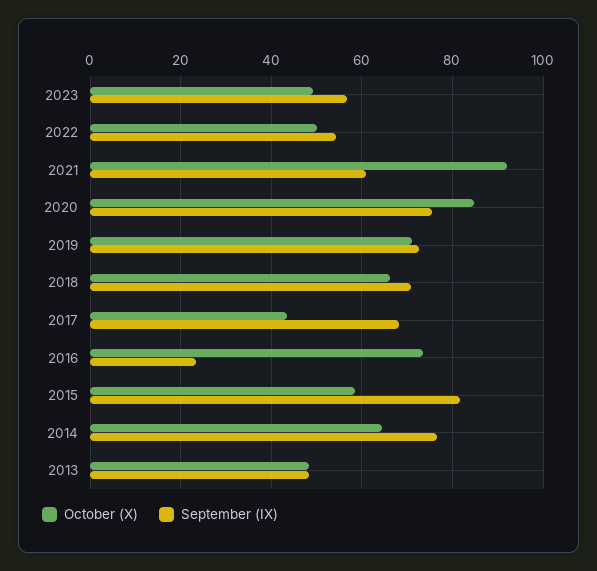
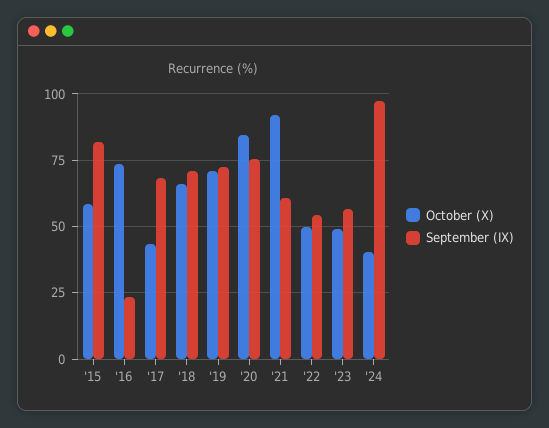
October (X), 2014: 64 -> none
September (IX), 2014: 76 -> none
October (X), 2013: 48 -> none
September (IX), 2013: 48 -> none
October (X), '24: none -> 40
September (IX), '24: none -> 97.5

